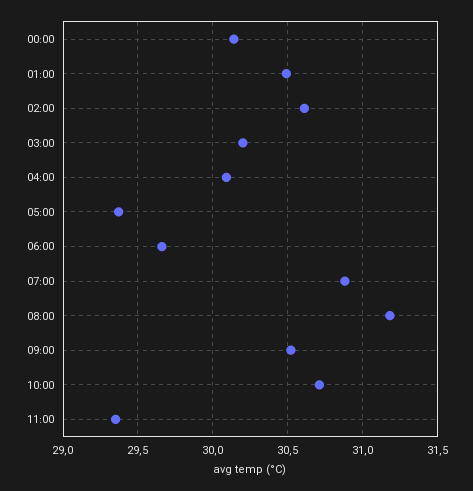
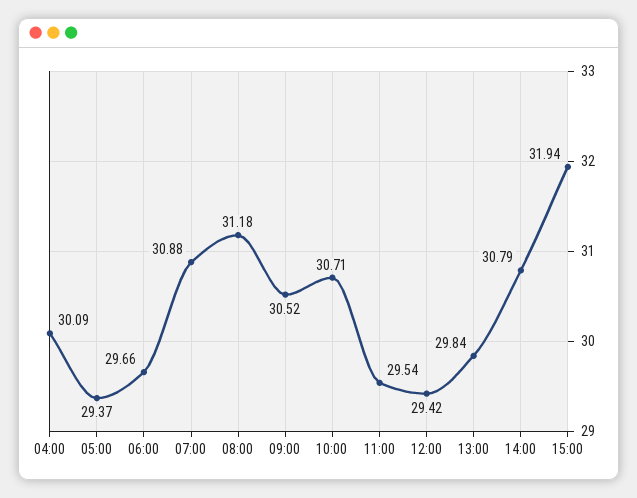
00:00: 30.15 -> none
01:00: 30.5 -> none
02:00: 30.6 -> none
03:00: 30.2 -> none
11:00: 29.35 -> 29.54
12:00: none -> 29.42
13:00: none -> 29.84
14:00: none -> 30.79
15:00: none -> 31.94

